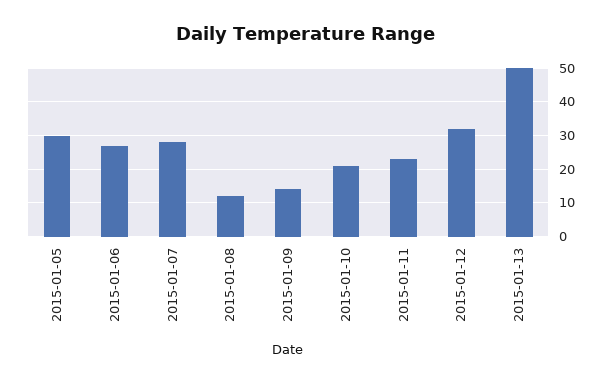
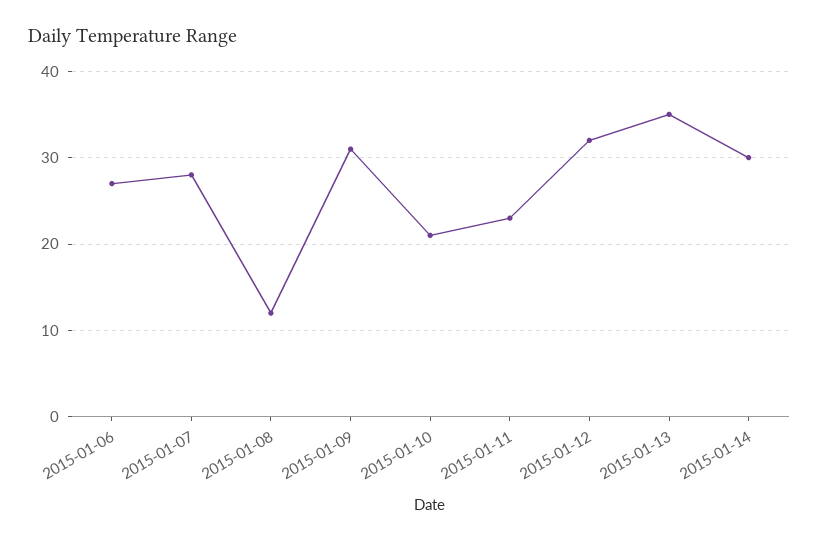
2015-01-05: 30 -> none
2015-01-09: 15 -> 31
2015-01-13: 50 -> 35
2015-01-14: none -> 30

